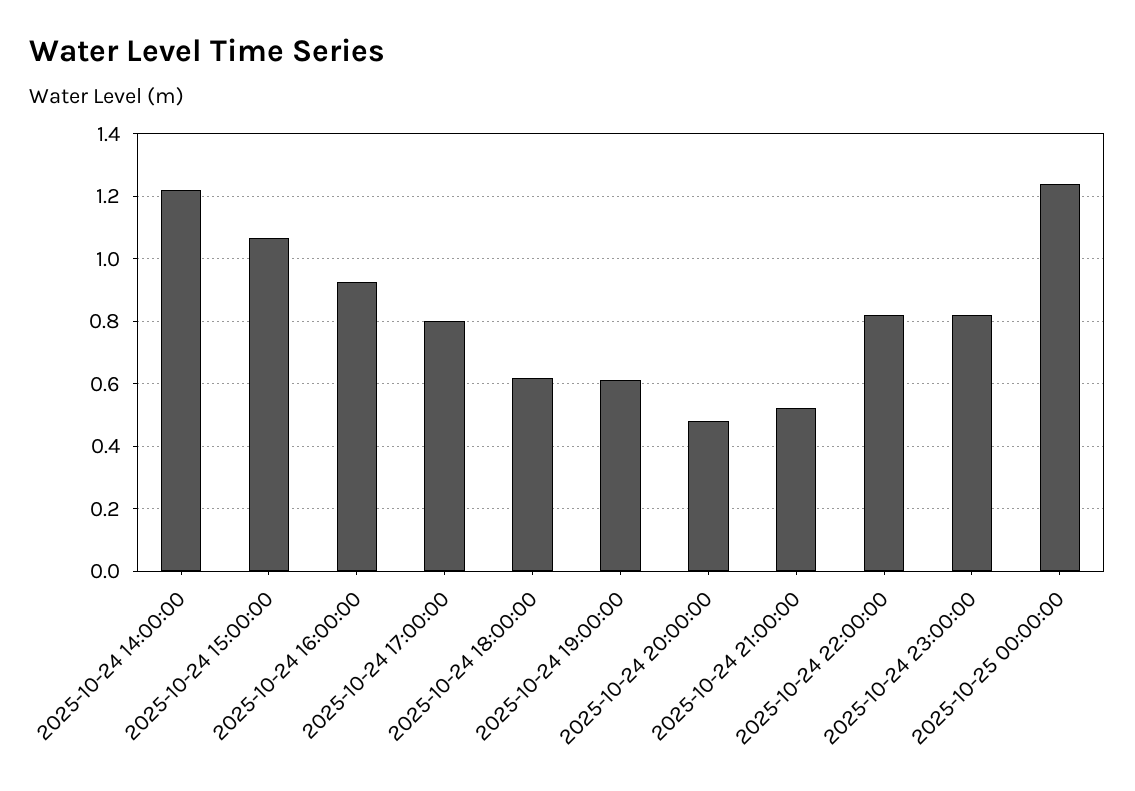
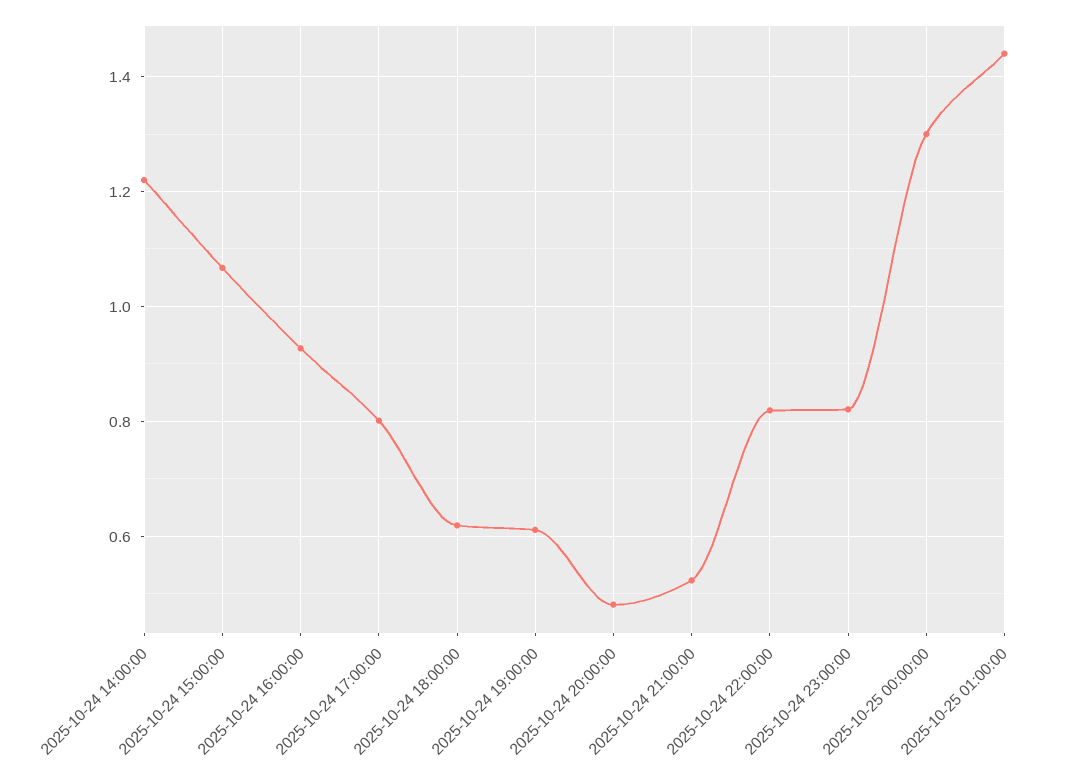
2025-10-25 00:00:00: 1.24 -> 1.3
2025-10-25 01:00:00: none -> 1.44

